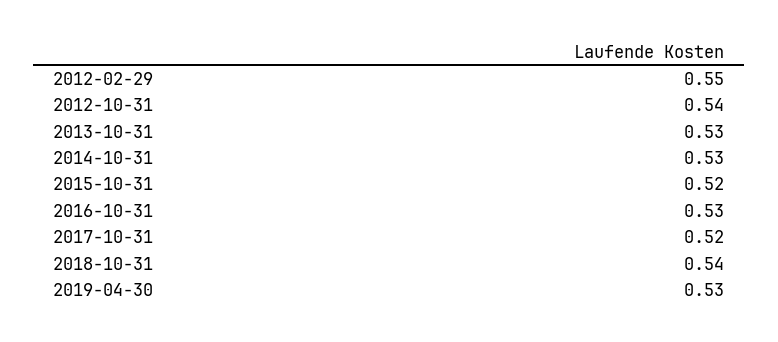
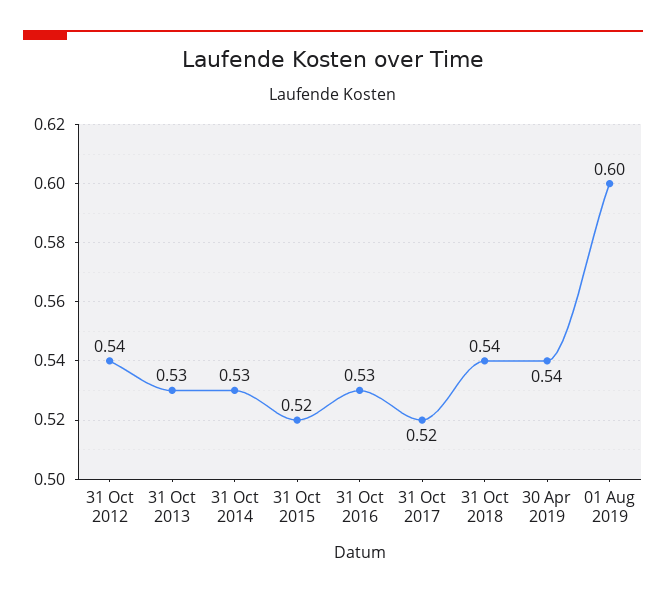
2012-02-29: 0.55 -> none
2019-04-30: 0.53 -> 0.54
01 Aug 2019: none -> 0.6

